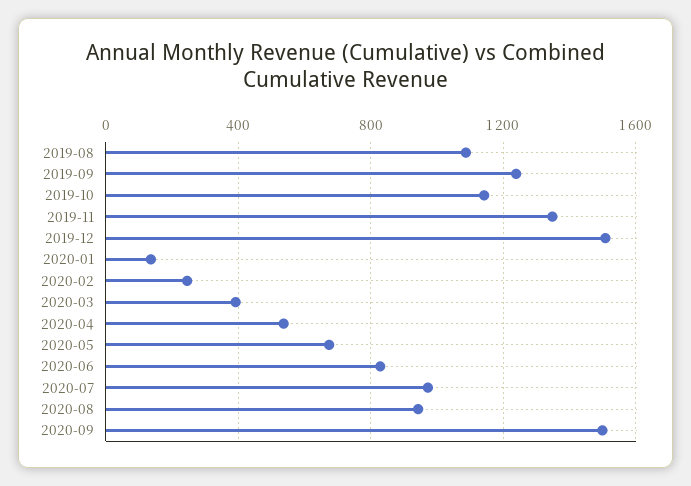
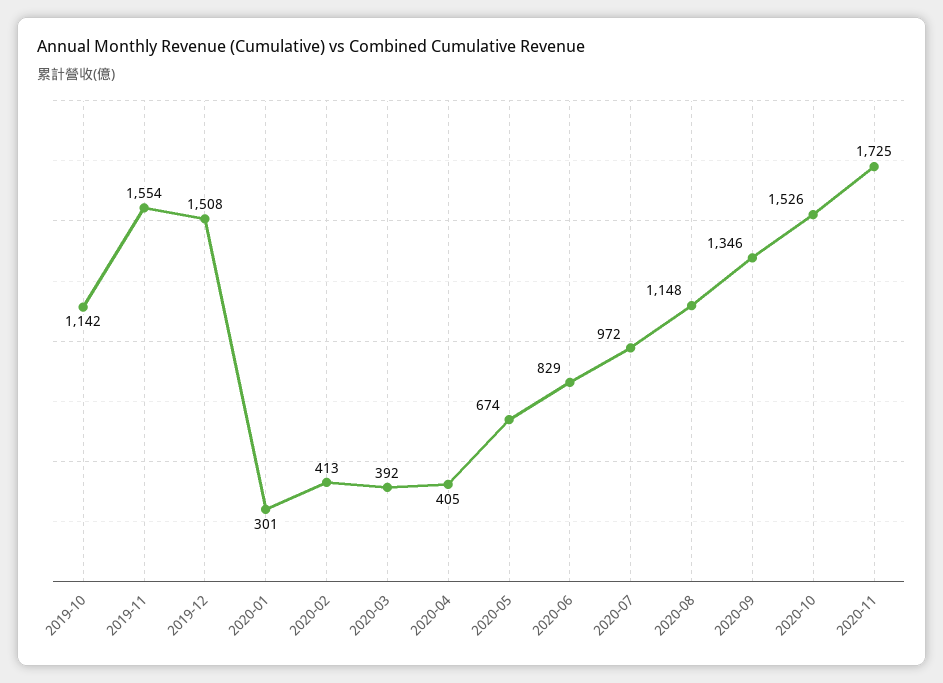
2019-08: 1100 -> none
2019-09: 1250 -> none
2019-11: 1350 -> 1554
2020-01: 150 -> 301
2020-02: 250 -> 413
2020-04: 550 -> 405
2020-08: 950 -> 1148
2020-09: 1500 -> 1346
2020-10: none -> 1526
2020-11: none -> 1725

